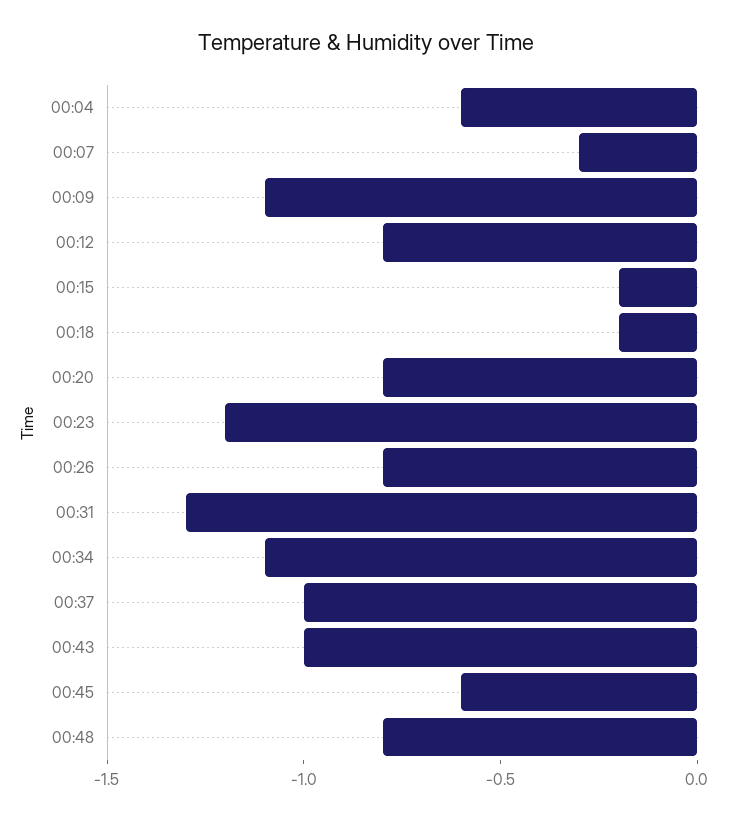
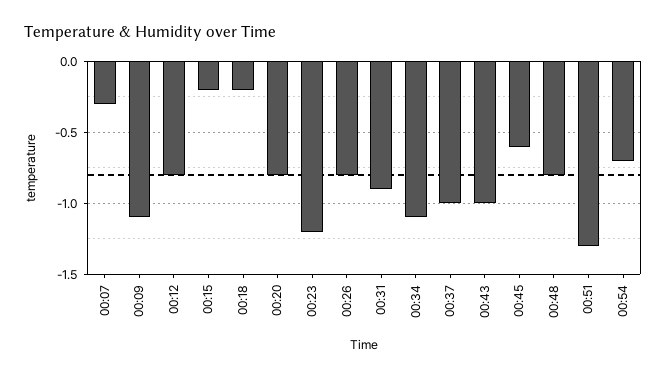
00:04: -0.6 -> none
00:31: -1.3 -> -0.9
00:51: none -> -1.3
00:54: none -> -0.7

